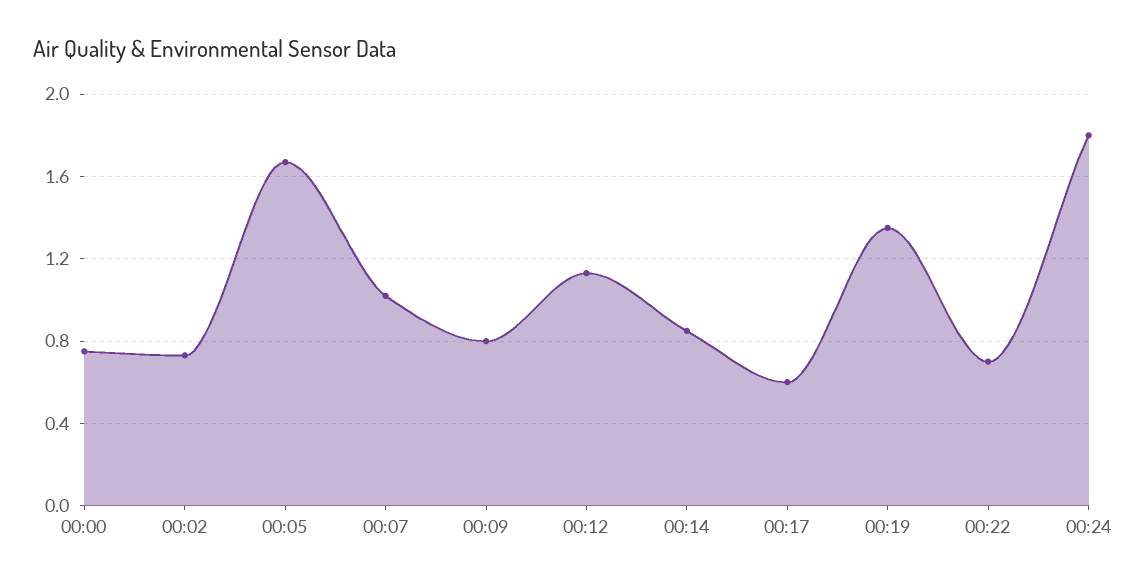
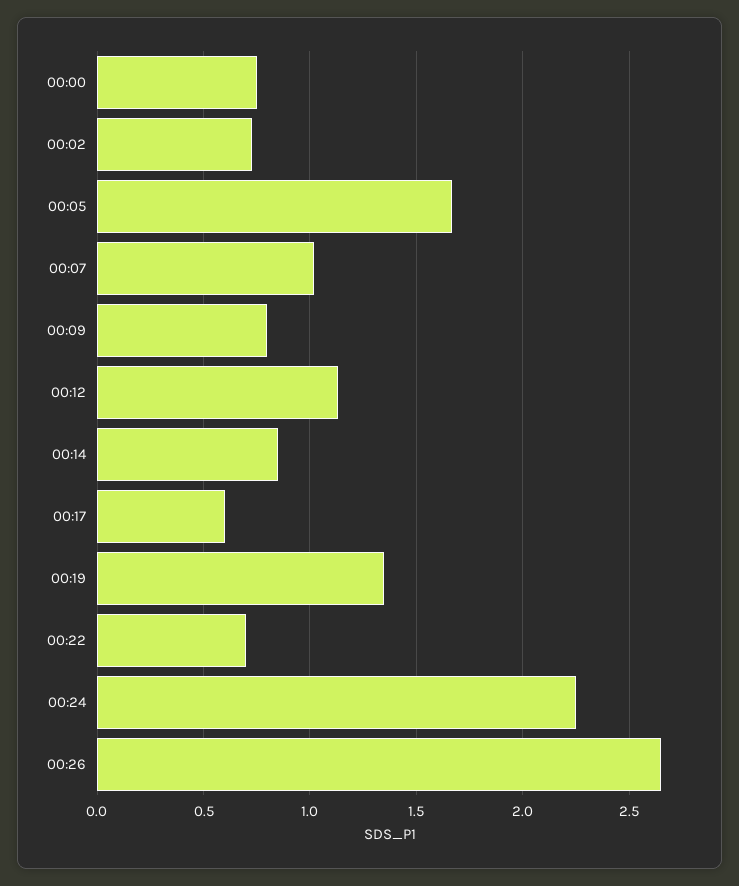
00:24: 1.8 -> 2.25
00:26: none -> 2.65

